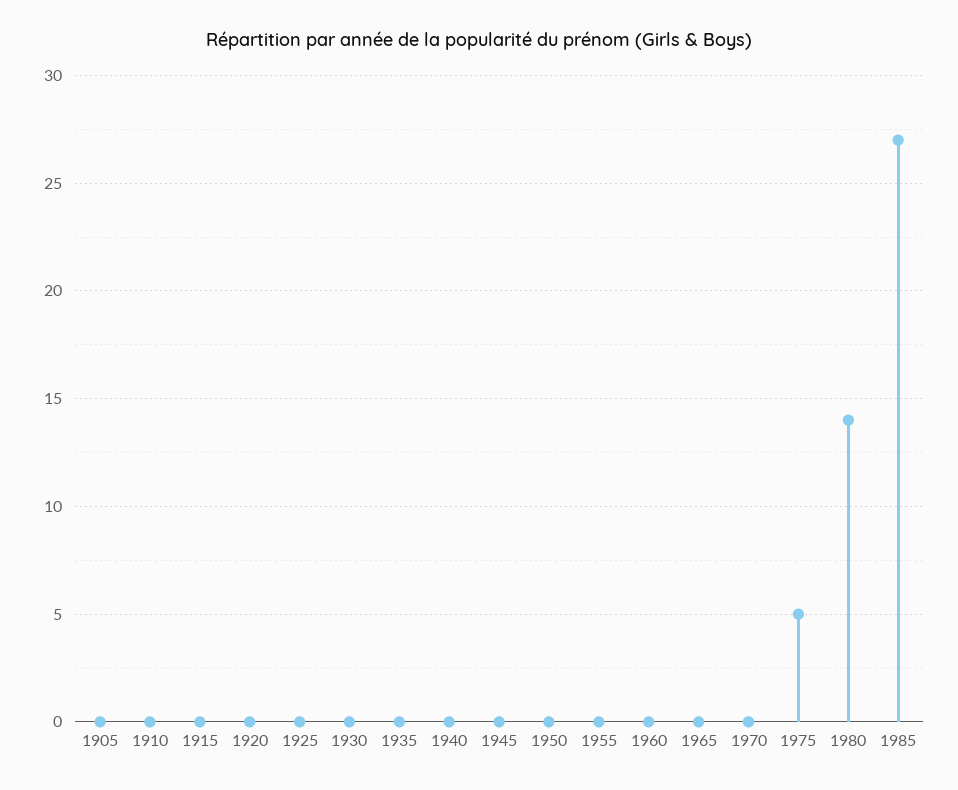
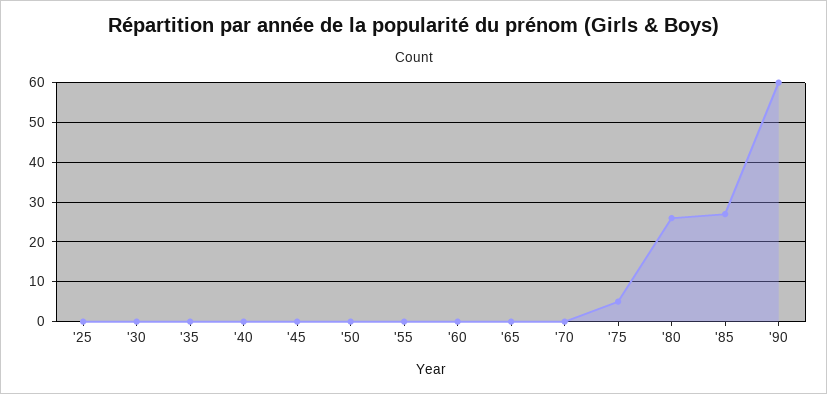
1905: 0 -> none
1910: 0 -> none
1915: 0 -> none
1920: 0 -> none
1980: 14 -> 25
'90: none -> 60

